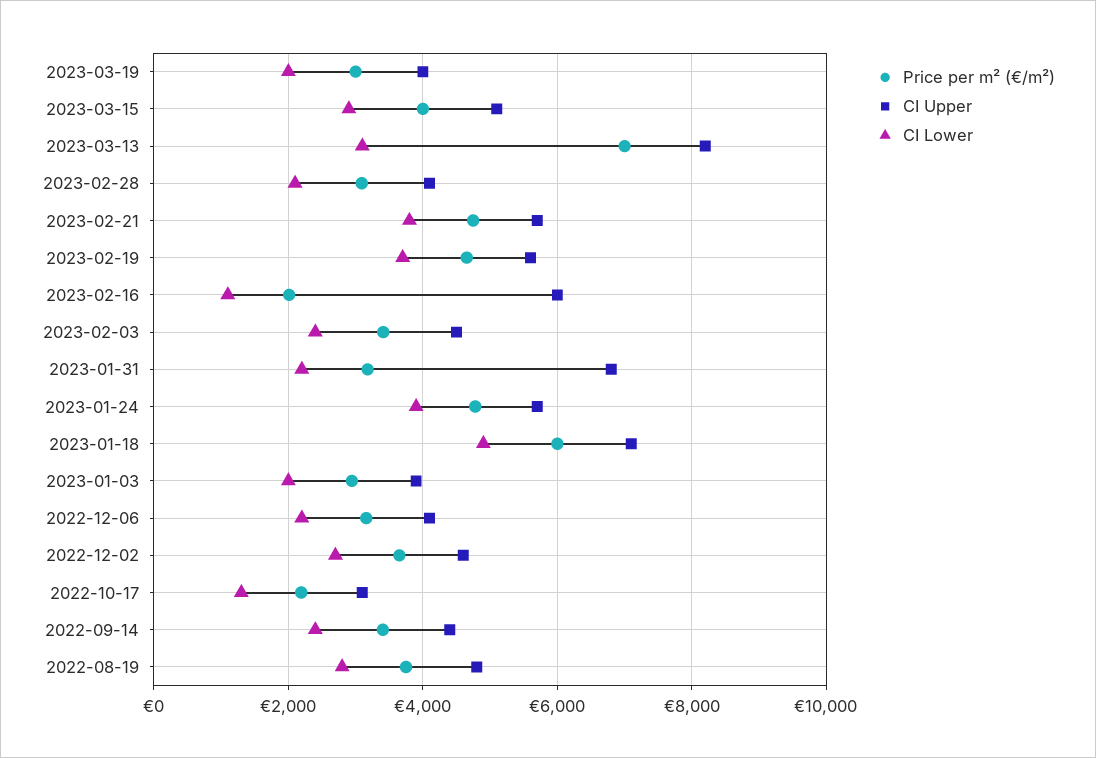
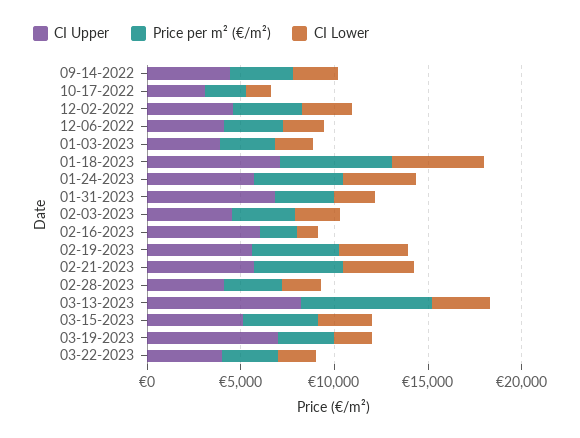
CI Upper, 2023-03-19: 4000 -> 7000
Price per m² (€/m²), 2022-08-19: 3800 -> none
CI Upper, 2022-08-19: 4800 -> none
CI Lower, 2022-08-19: 2800 -> none
CI Upper, 03-22-2023: none -> 4000
Price per m² (€/m²), 03-22-2023: none -> 3000
CI Lower, 03-22-2023: none -> 2000

